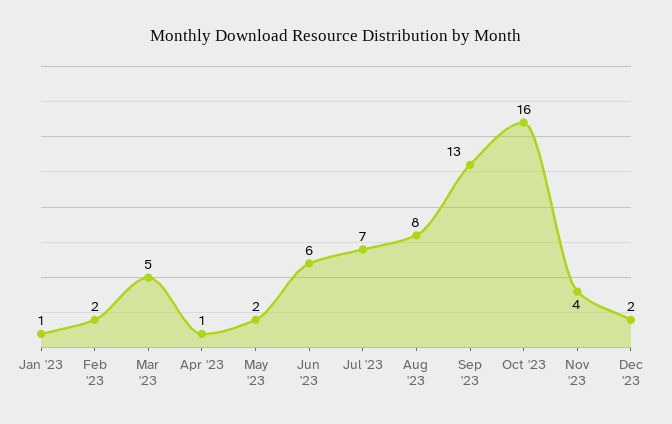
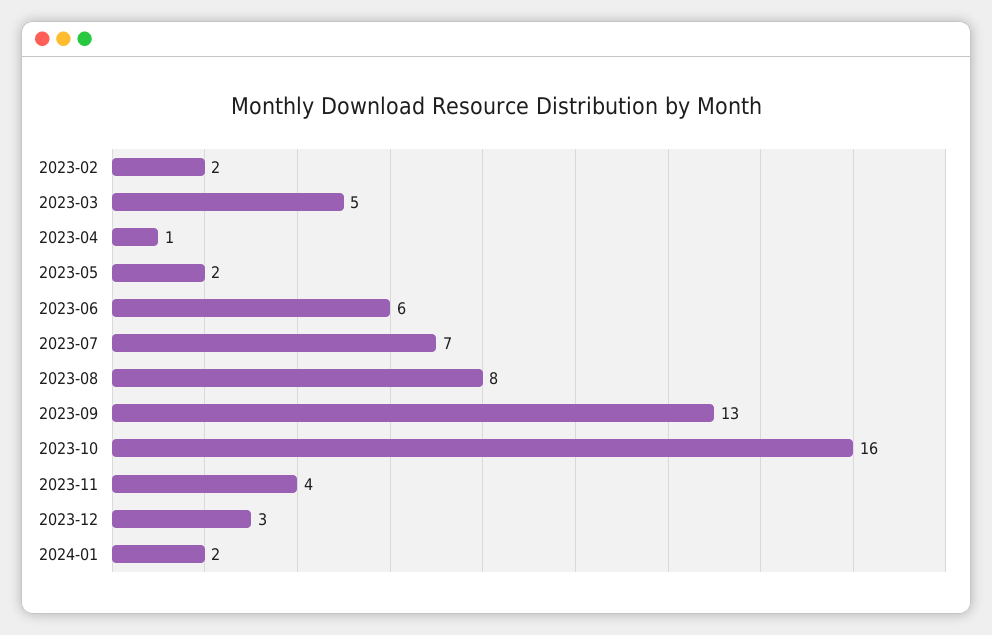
Jan '23: 1 -> none
Dec '23: 2 -> 3
2024-01: none -> 2

